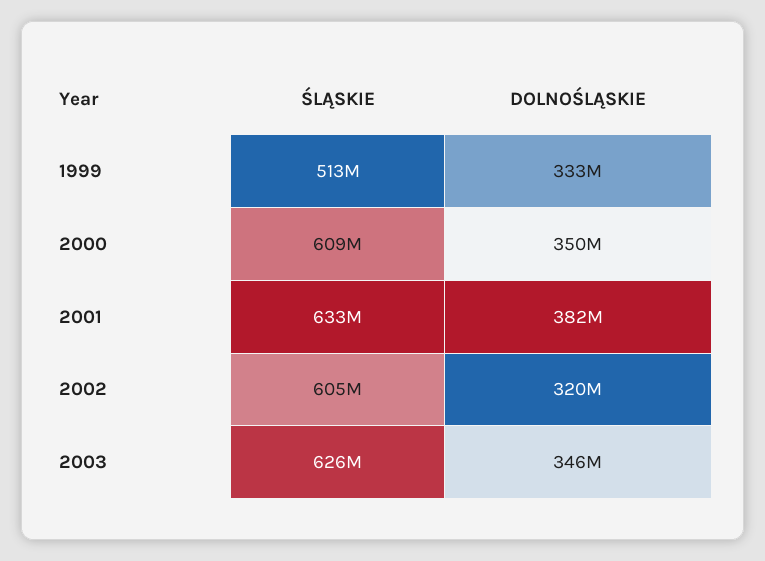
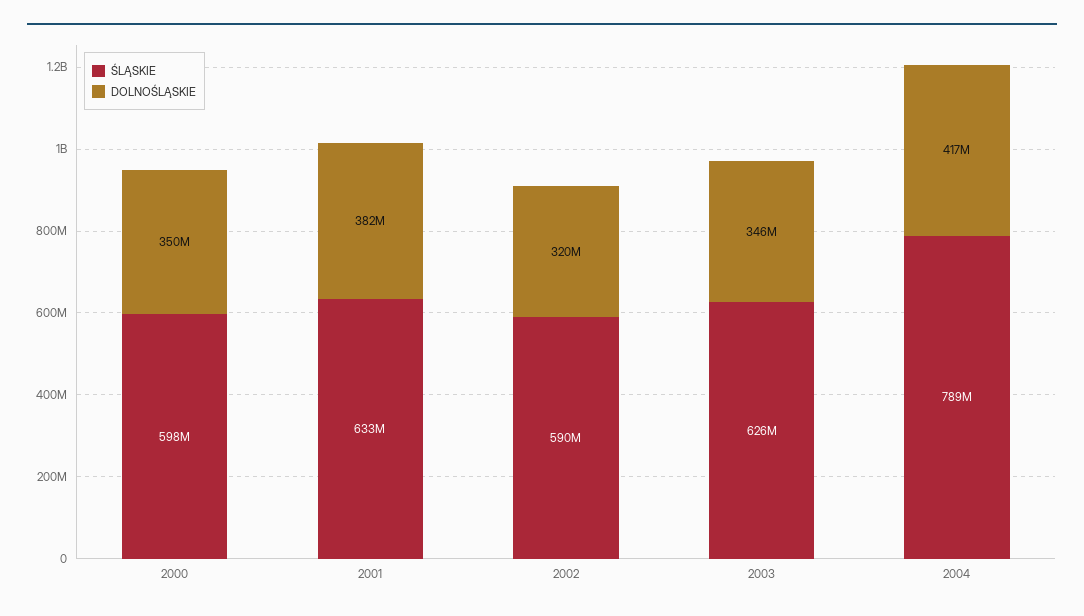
ŚLĄSKIE, 1999: 513000000 -> none
DOLNOŚLĄSKIE, 1999: 333000000 -> none
ŚLĄSKIE, 2000: 609000000 -> 598000000
ŚLĄSKIE, 2002: 605000000 -> 590000000
ŚLĄSKIE, 2004: none -> 789000000
DOLNOŚLĄSKIE, 2004: none -> 417000000

